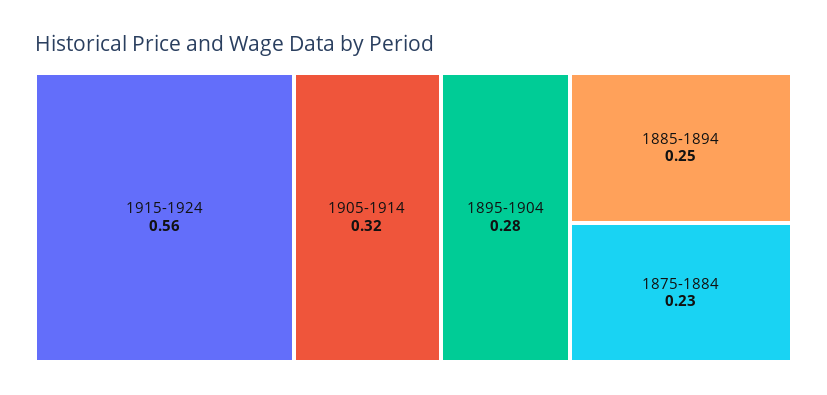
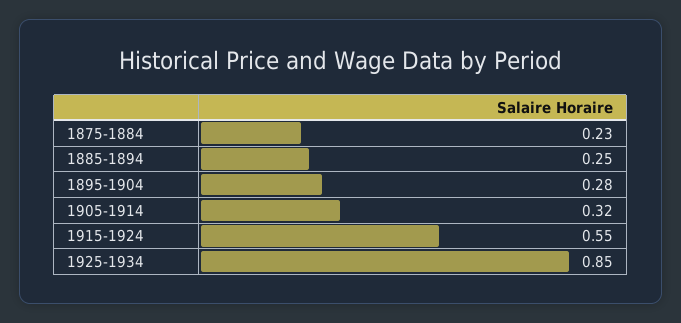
1915-1924: 0.56 -> 0.55
1925-1934: none -> 0.85

